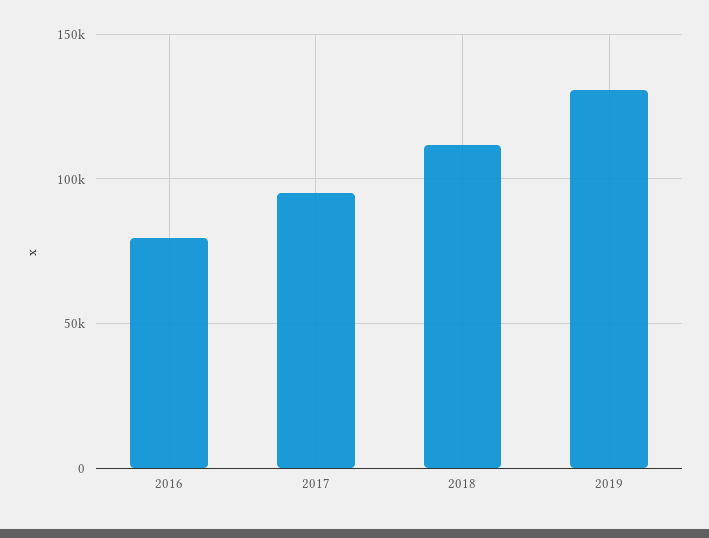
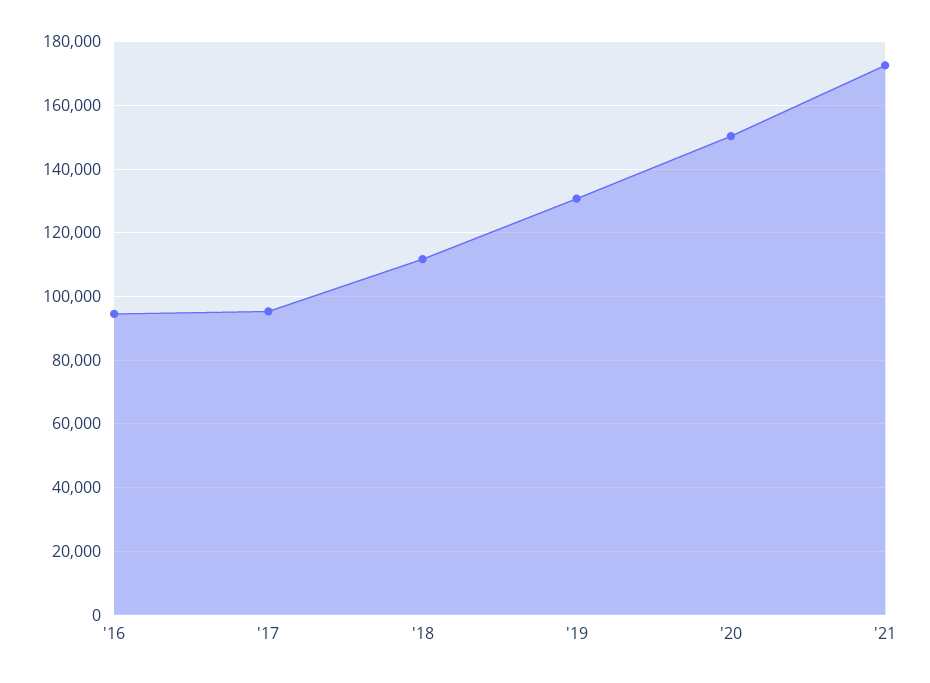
2016: 80000 -> 94000
'20: none -> 150000
'21: none -> 172000

